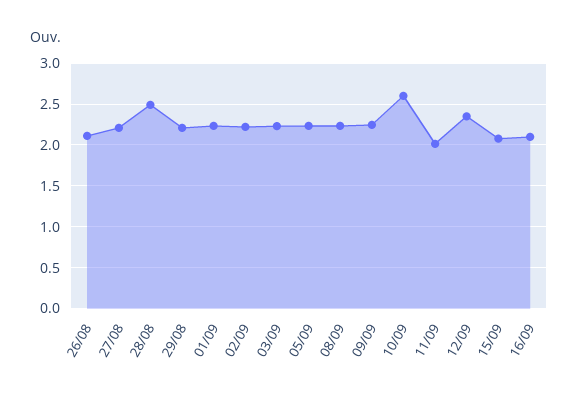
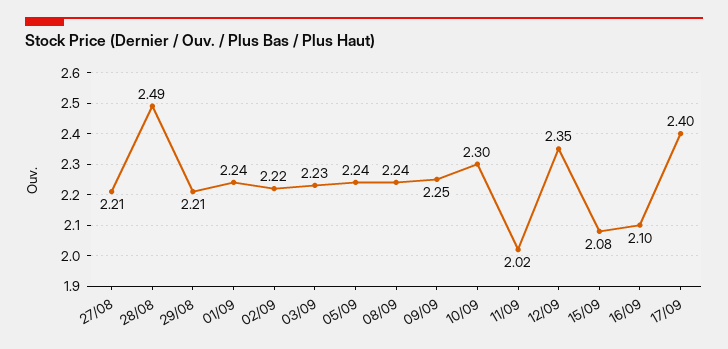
26/08: 2.1 -> none
10/09: 2.6 -> 2.3
17/09: none -> 2.4

